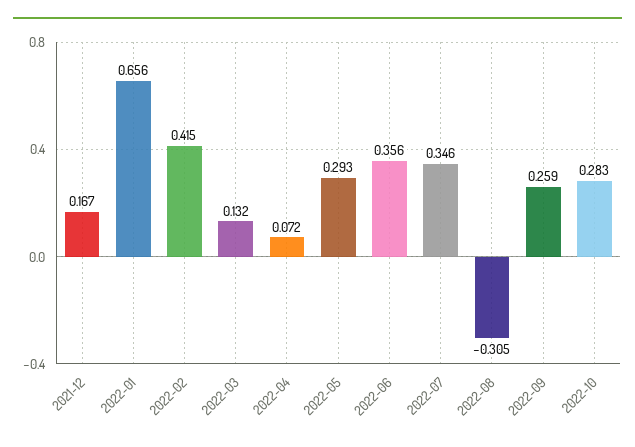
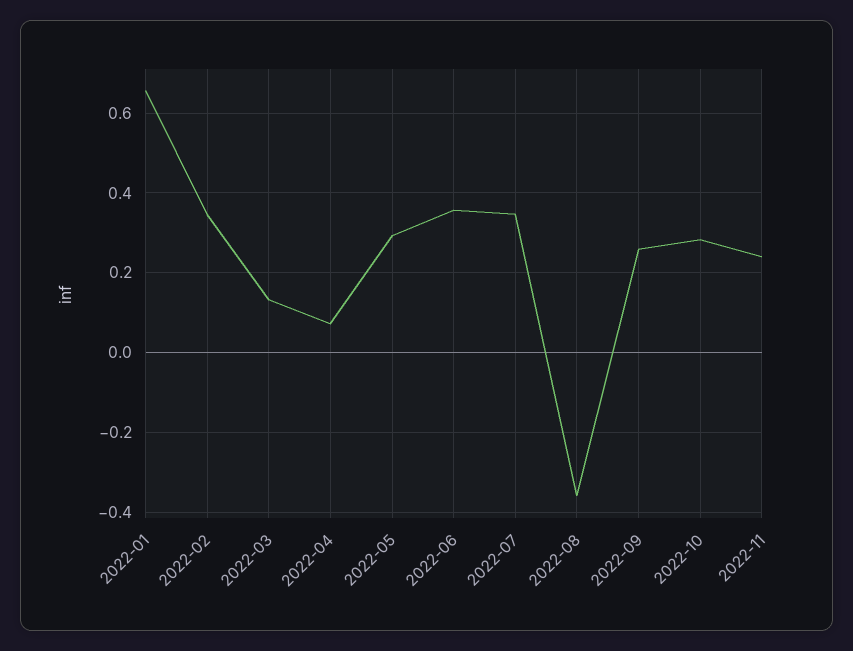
2021-12: 0.167 -> none
2022-02: 0.415 -> 0.34
2022-08: -0.305 -> -0.36
2022-11: none -> 0.24

